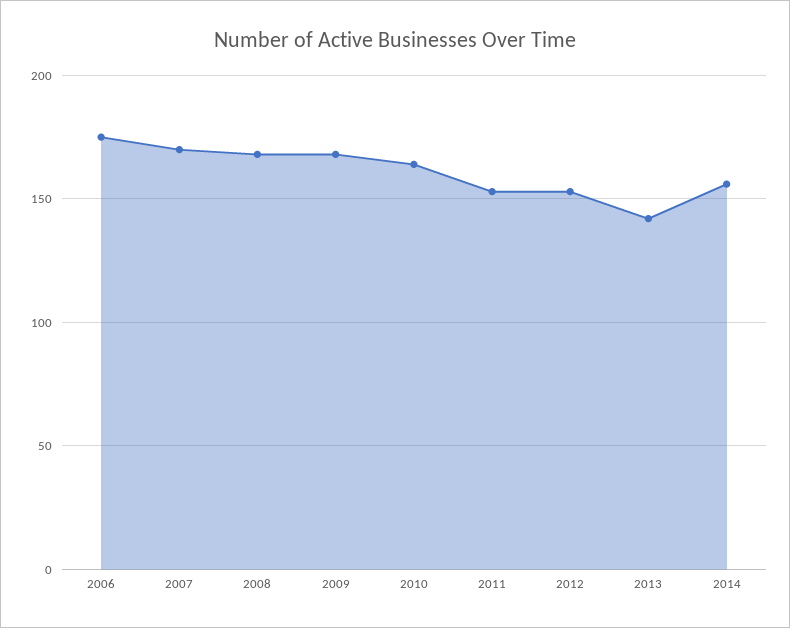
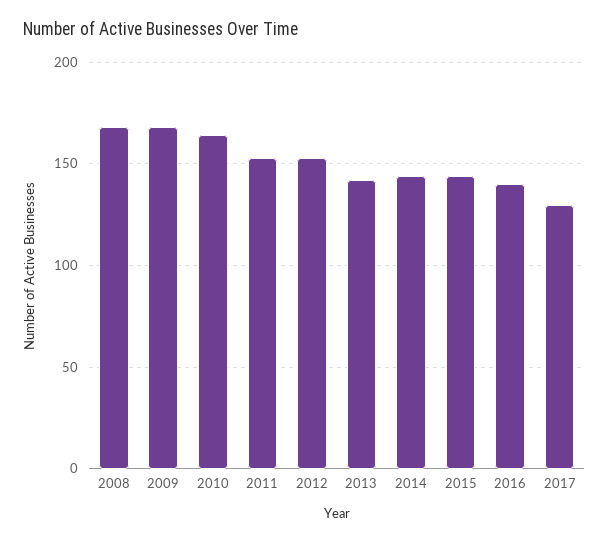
2006: 175 -> none
2007: 170 -> none
2014: 155 -> 145
2015: none -> 145
2016: none -> 140
2017: none -> 130

